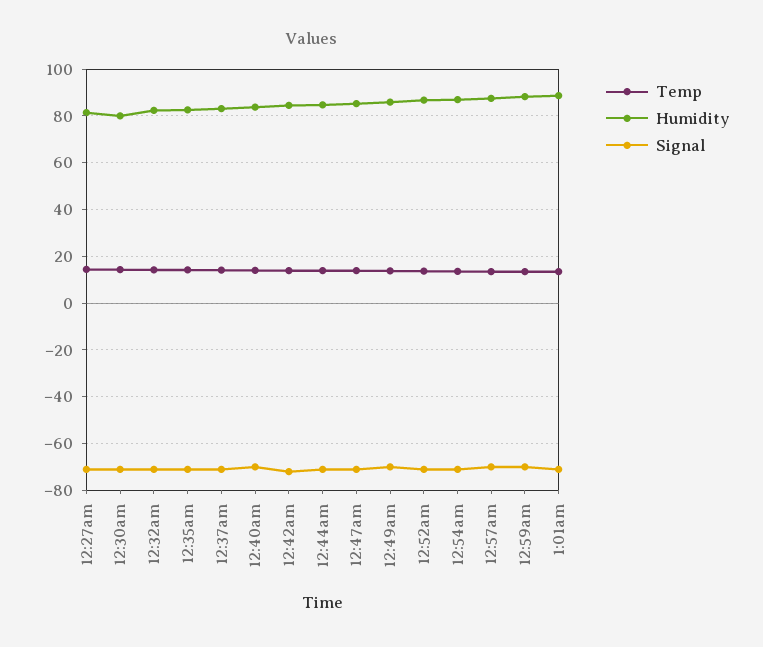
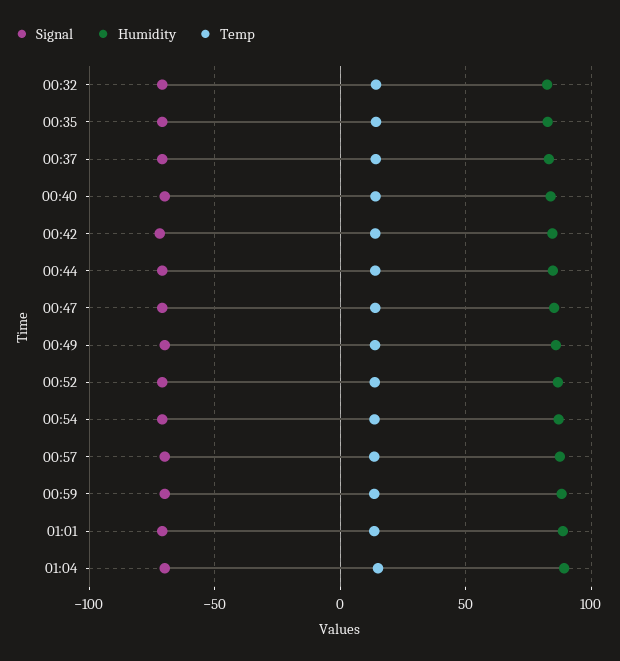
Temp, 12:27am: 15 -> none
Humidity, 12:27am: 80 -> none
Signal, 12:27am: -70 -> none
Temp, 12:30am: 15 -> none
Humidity, 12:30am: 80 -> none
Signal, 12:30am: -70 -> none
Signal, 01:04: none -> -70
Humidity, 01:04: none -> 90
Temp, 01:04: none -> 15

